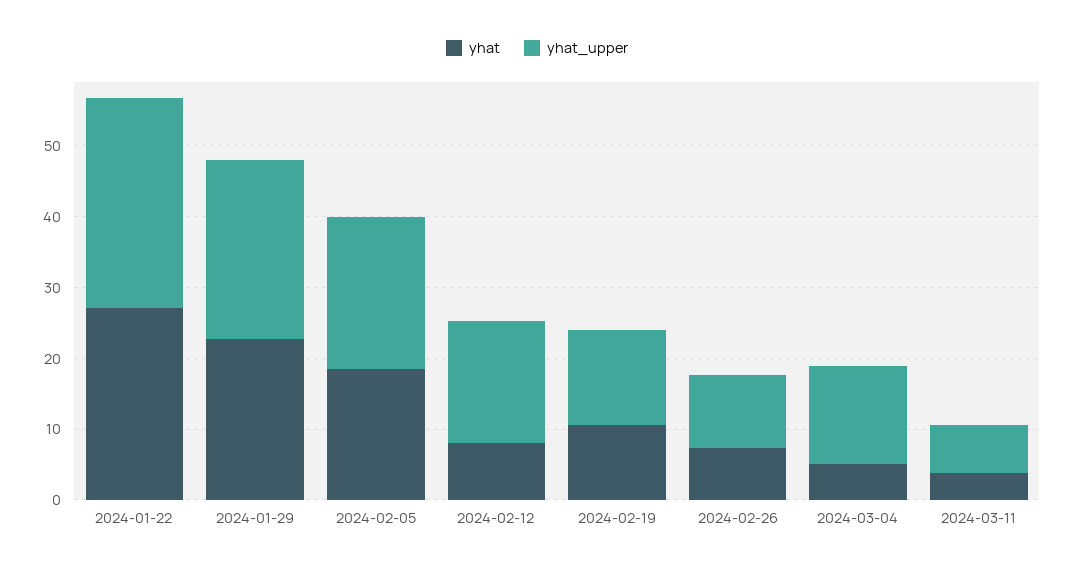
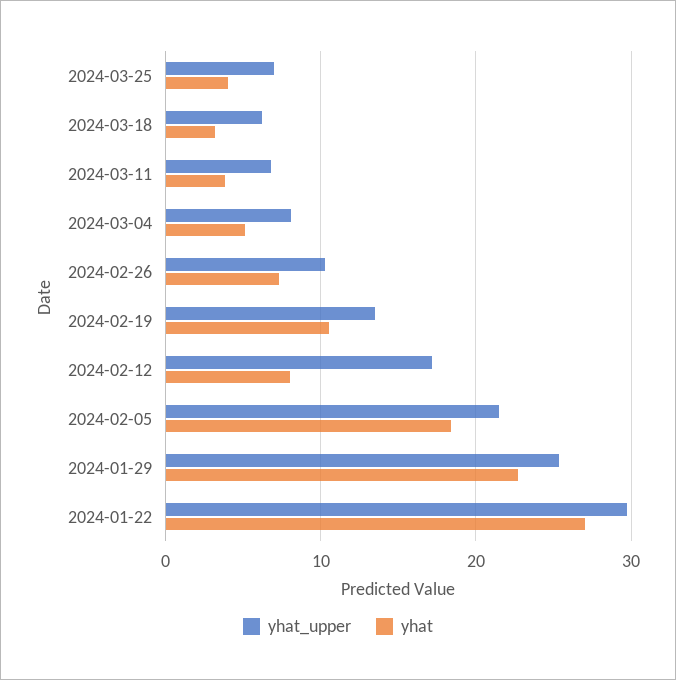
yhat_upper, 2024-03-04: 14 -> 8
yhat_upper, 2024-03-25: none -> 7
yhat, 2024-03-25: none -> 4
yhat_upper, 2024-03-18: none -> 6
yhat, 2024-03-18: none -> 3

